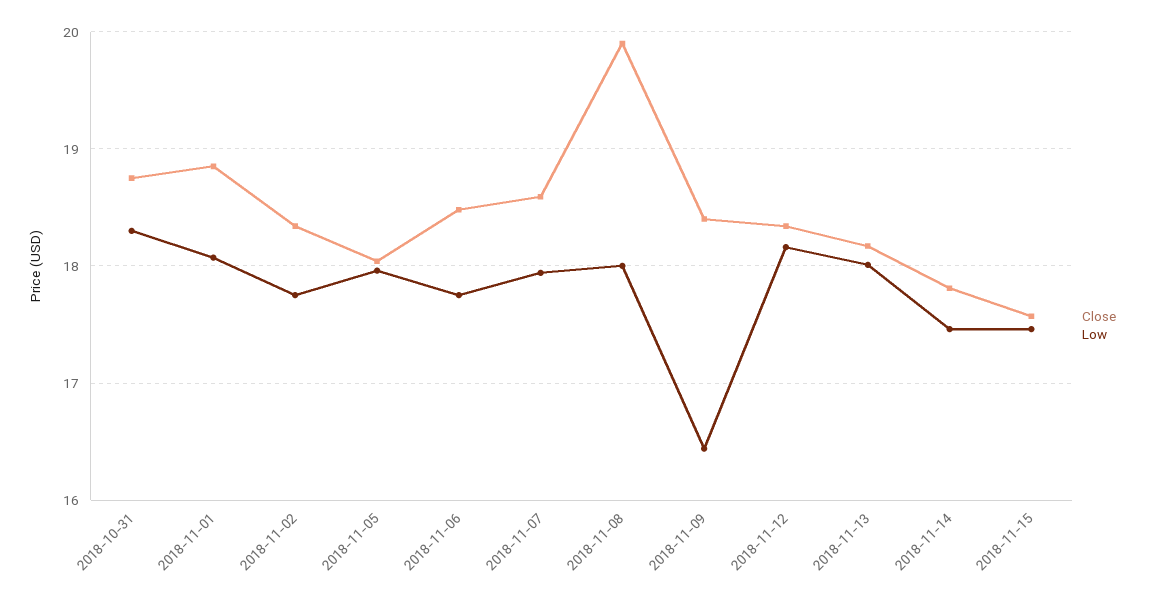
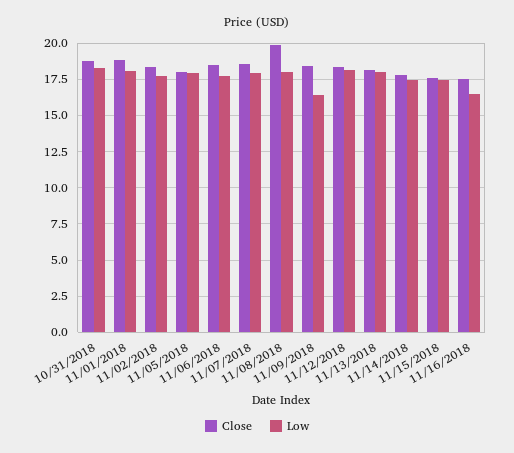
Close, 11/16/2018: none -> 17.5
Low, 11/16/2018: none -> 16.5

